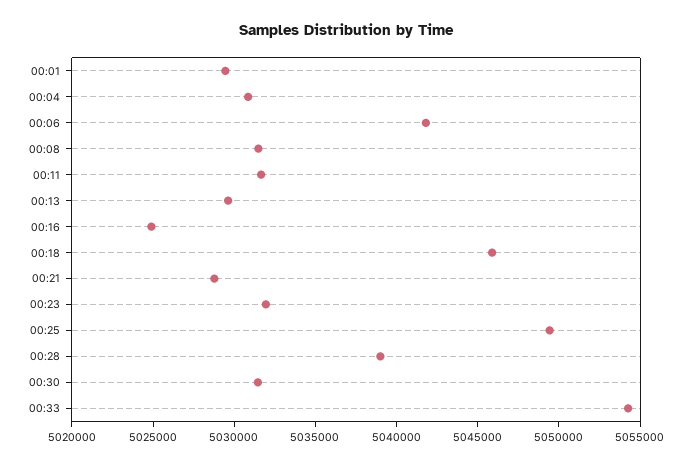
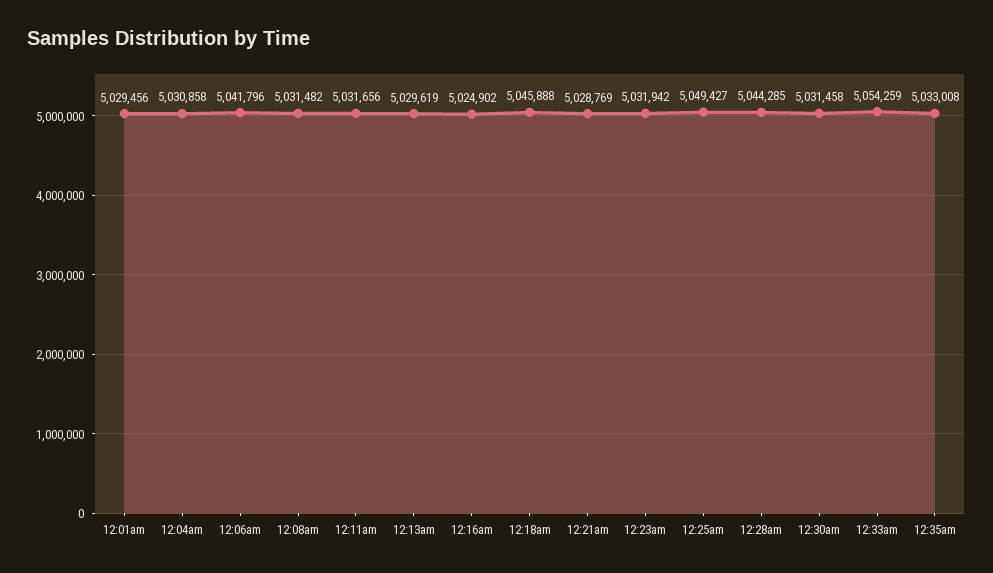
00:28: 5039000 -> 5044285
12:35am: none -> 5033008

